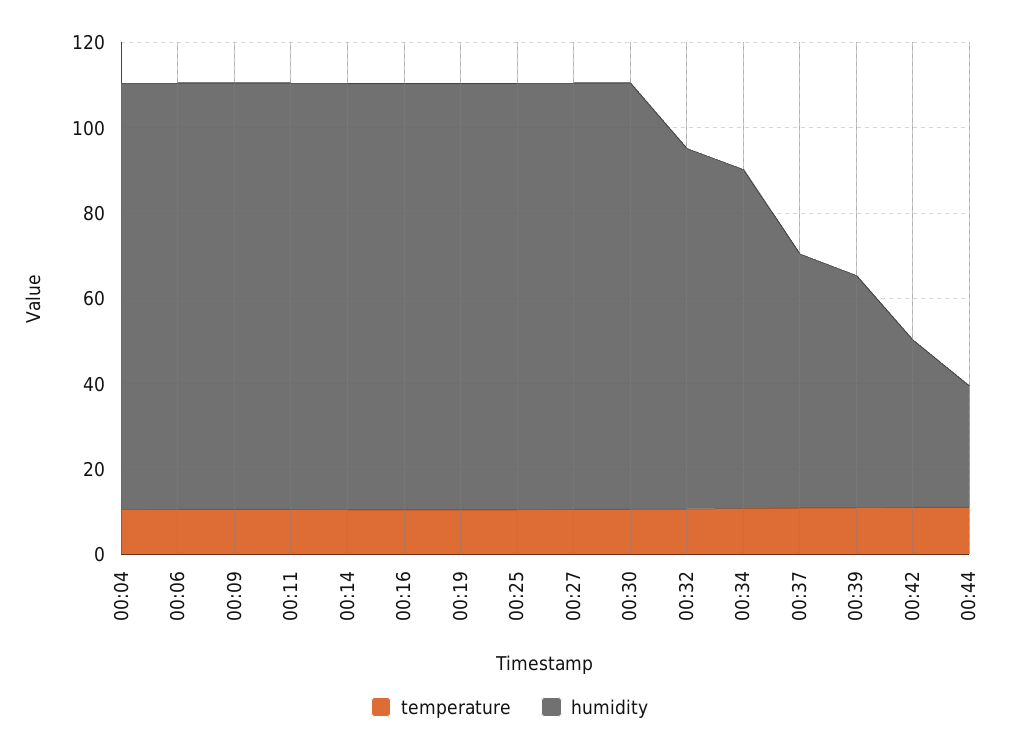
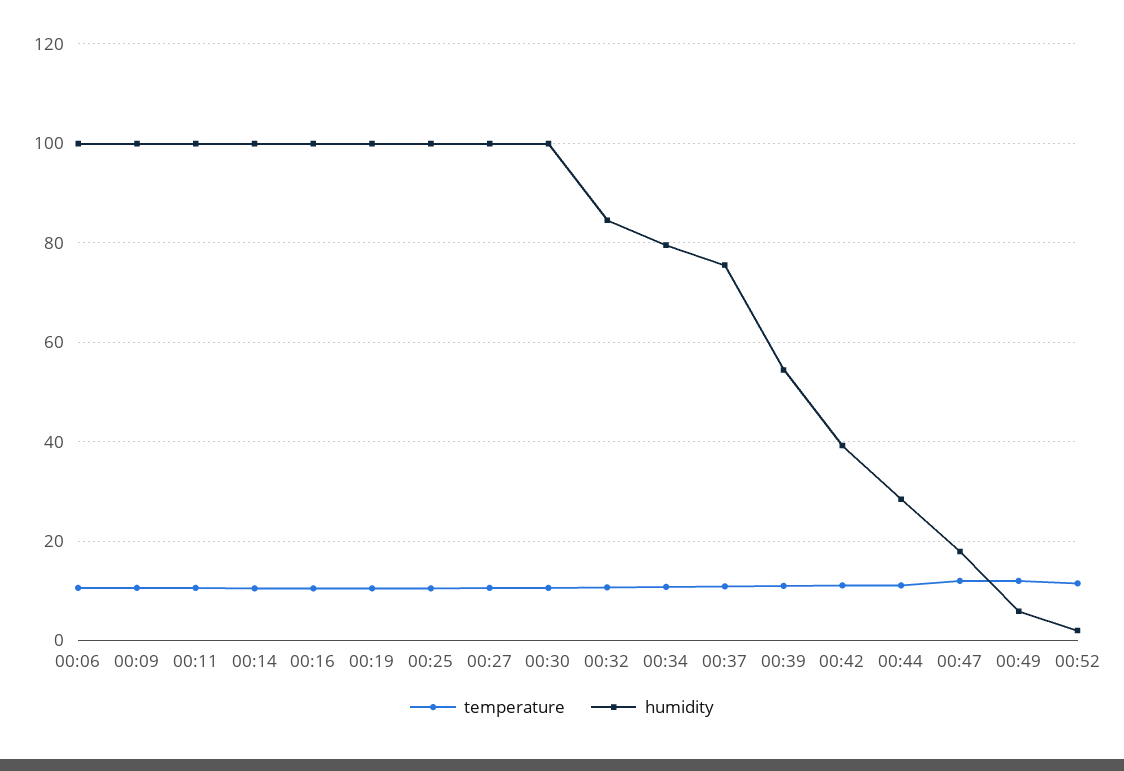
temperature, 00:04: 10 -> none
humidity, 00:04: 100 -> none
humidity, 00:37: 60 -> 76
temperature, 00:47: none -> 12
humidity, 00:47: none -> 18
temperature, 00:49: none -> 12
humidity, 00:49: none -> 6
temperature, 00:52: none -> 12
humidity, 00:52: none -> 2

